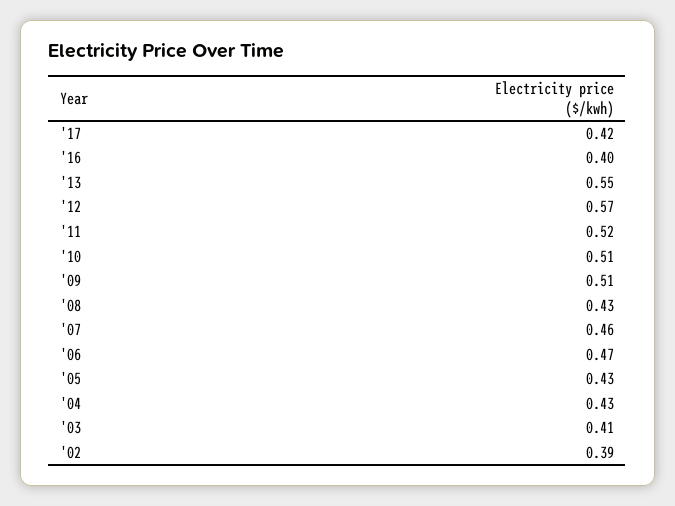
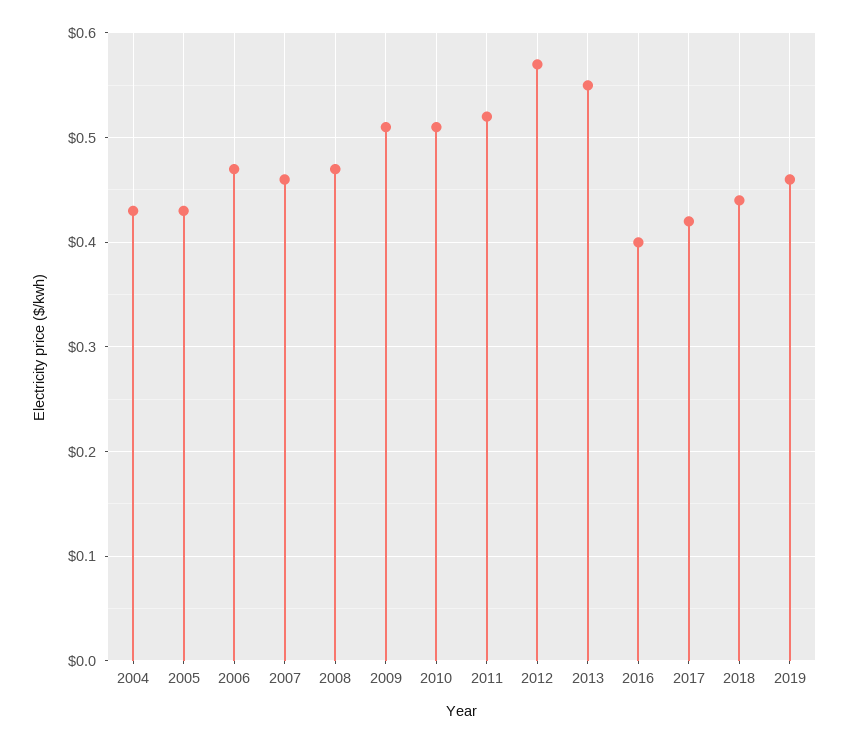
'08: 0.43 -> 0.47
'03: 0.41 -> none
'02: 0.39 -> none
2018: none -> 0.44
2019: none -> 0.46

